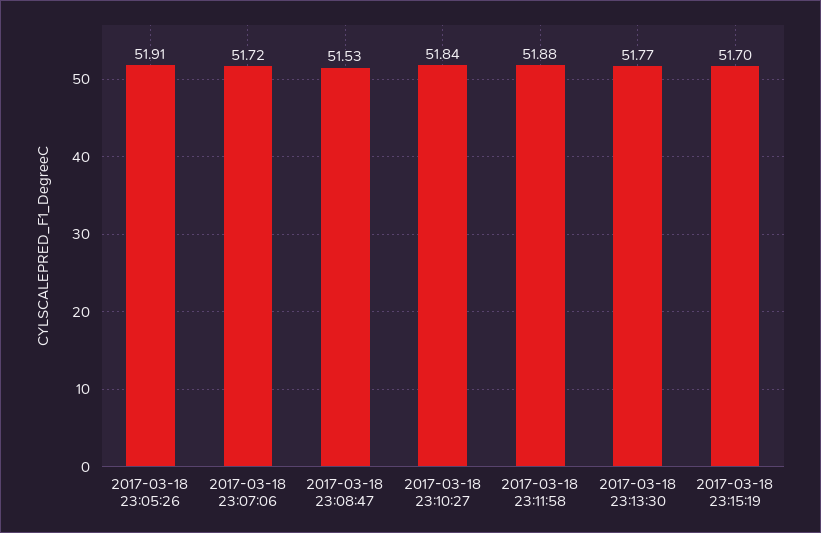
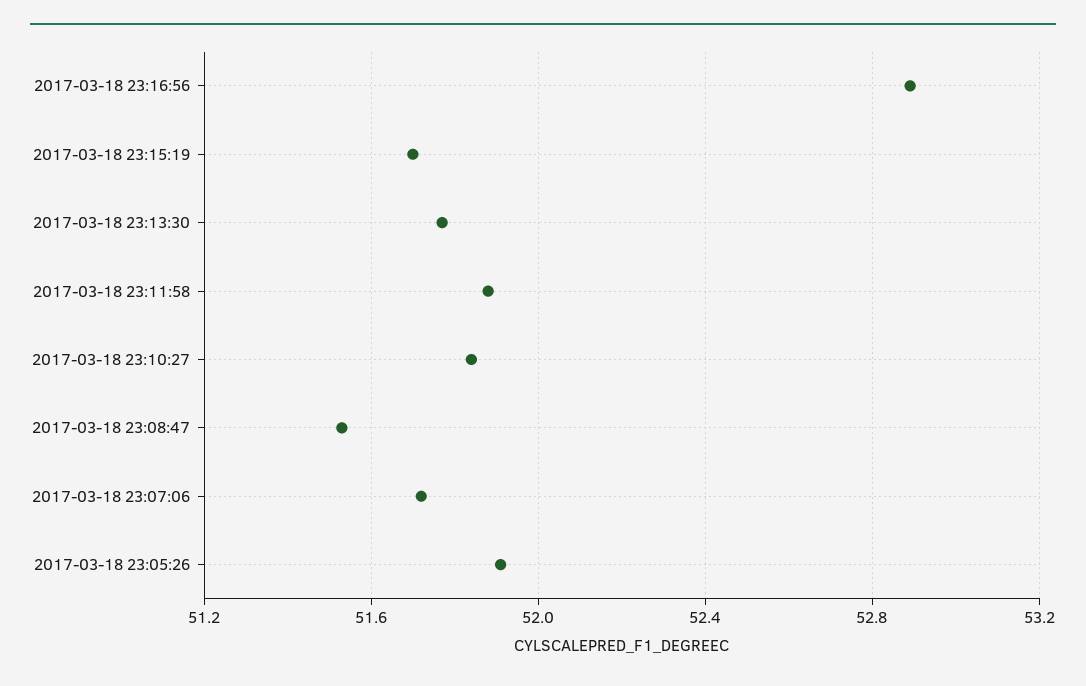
2017-03-18 23:16:56: none -> 52.9

